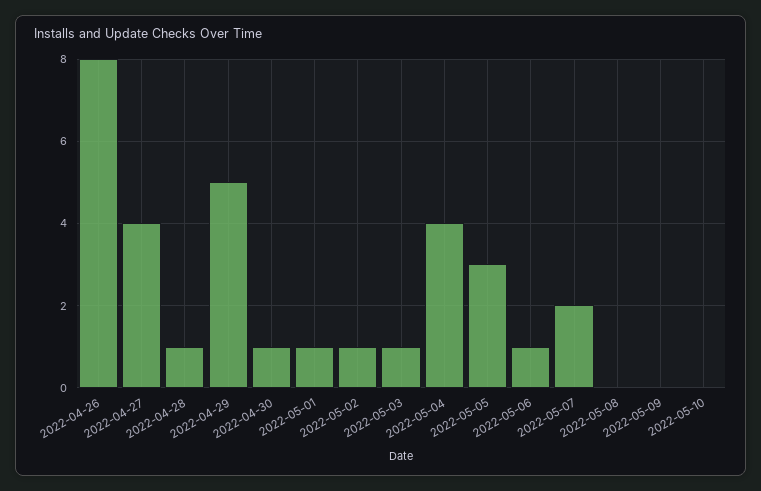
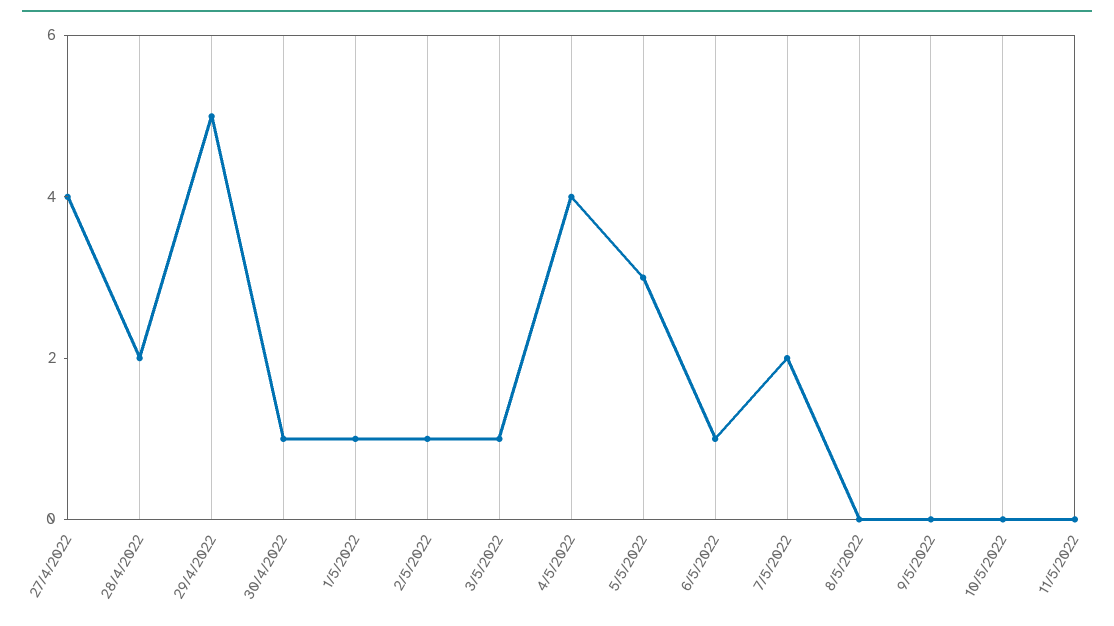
2022-04-26: 8 -> none
2022-04-28: 1 -> 2
11/5/2022: none -> 0

